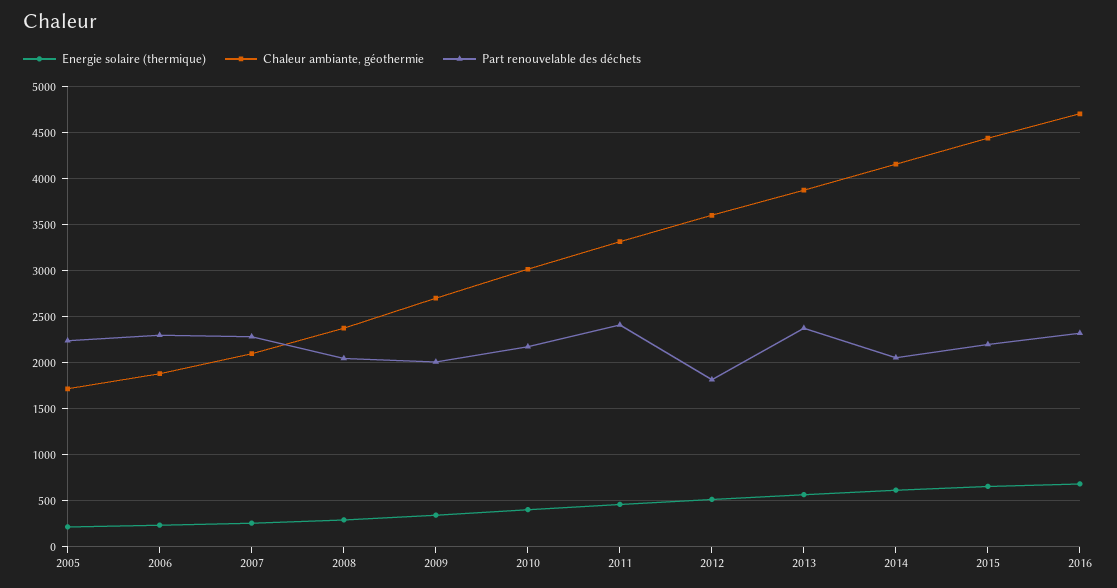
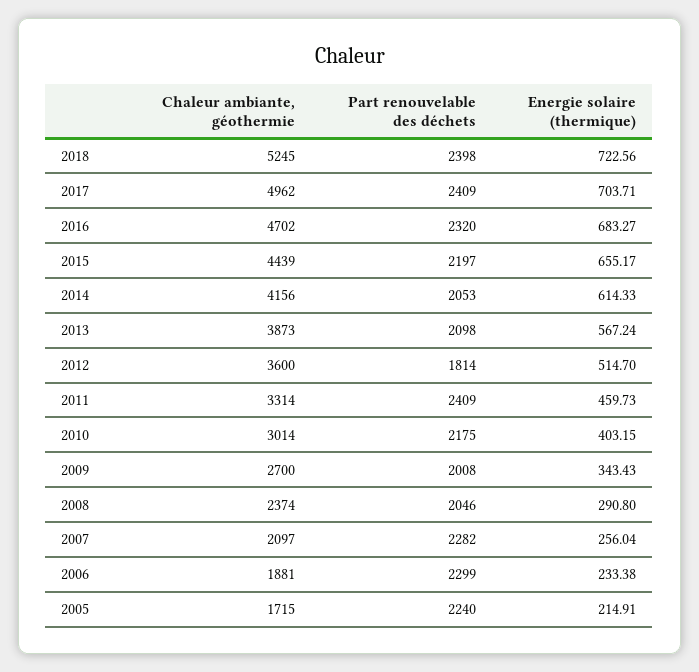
Part renouvelable des déchets, 2013: 2400 -> 2098
Chaleur ambiante, géothermie, 2018: none -> 5245
Part renouvelable des déchets, 2018: none -> 2398
Energie solaire (thermique), 2018: none -> 722.56
Chaleur ambiante, géothermie, 2017: none -> 4962
Part renouvelable des déchets, 2017: none -> 2409
Energie solaire (thermique), 2017: none -> 703.71

